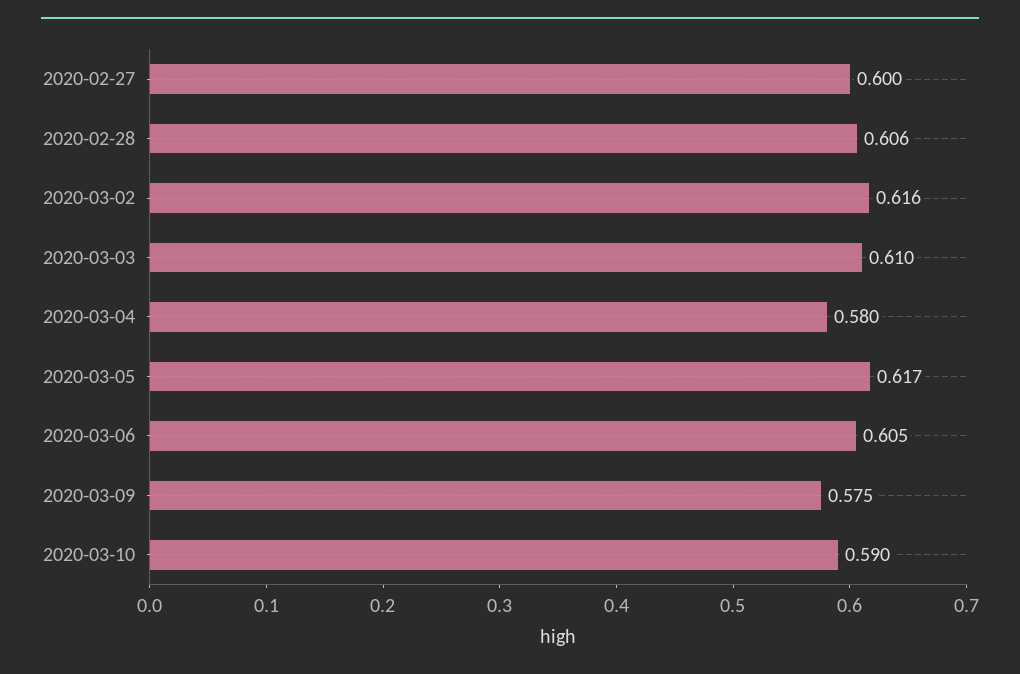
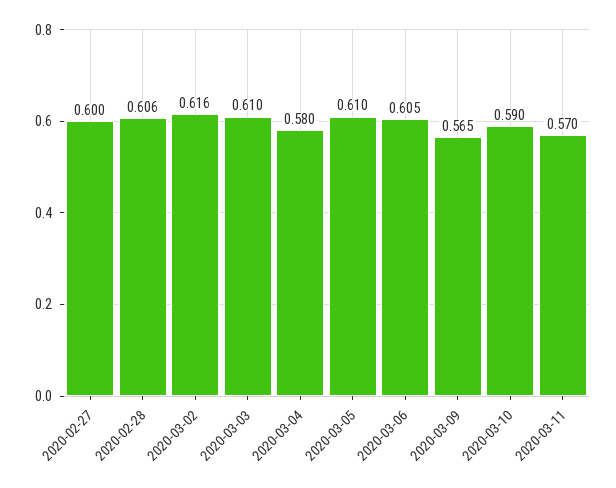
2020-03-05: 0.617 -> 0.61
2020-03-09: 0.575 -> 0.565
2020-03-11: none -> 0.57

